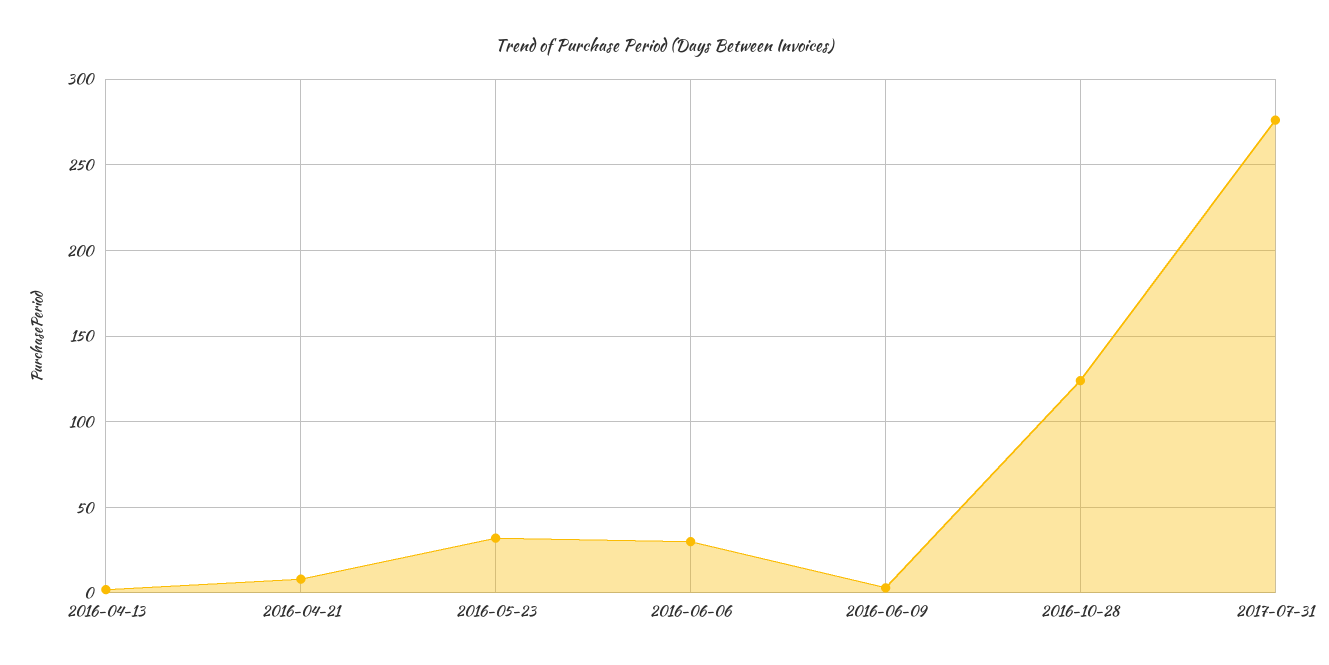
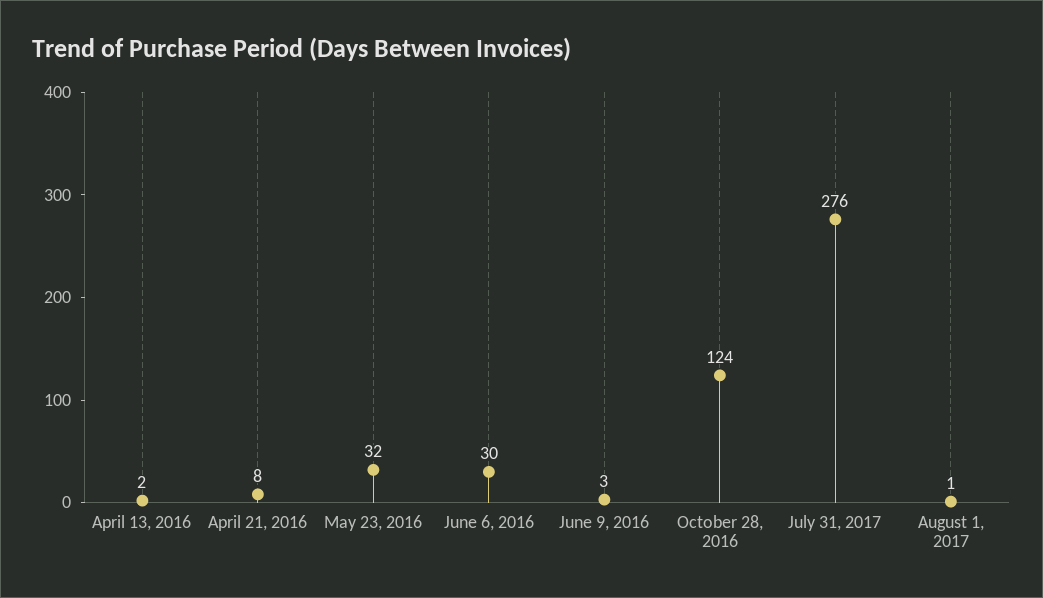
August 1, 2017: none -> 1

